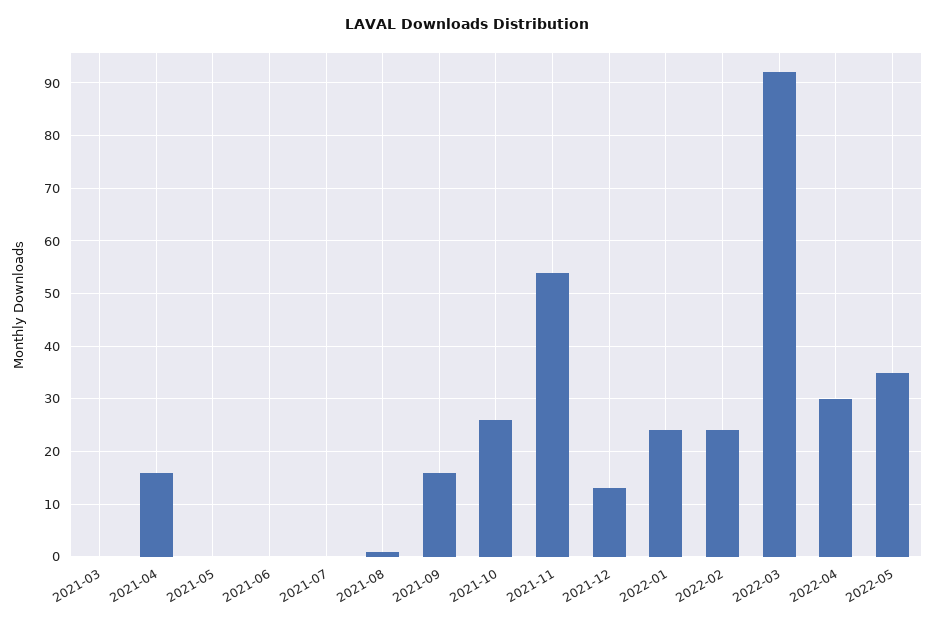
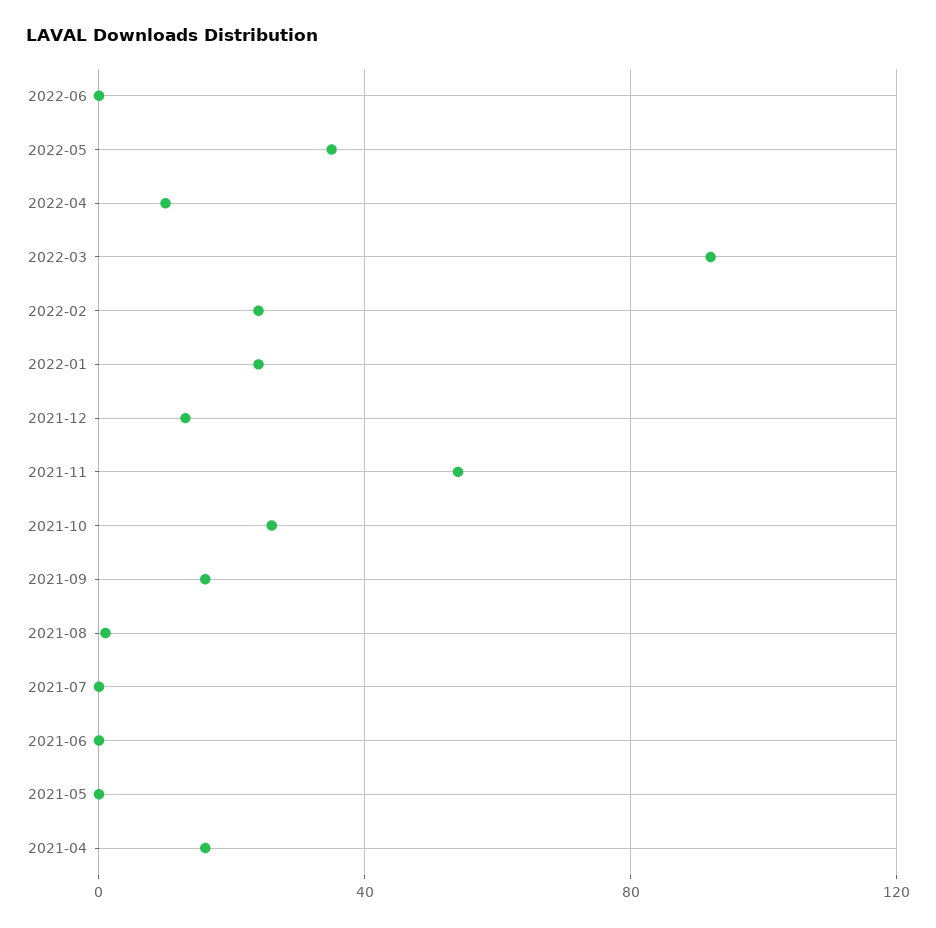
2021-03: 0 -> none
2022-04: 30 -> 10
2022-06: none -> 0

